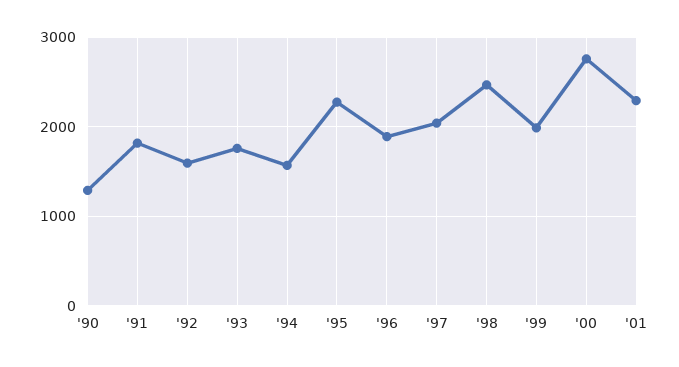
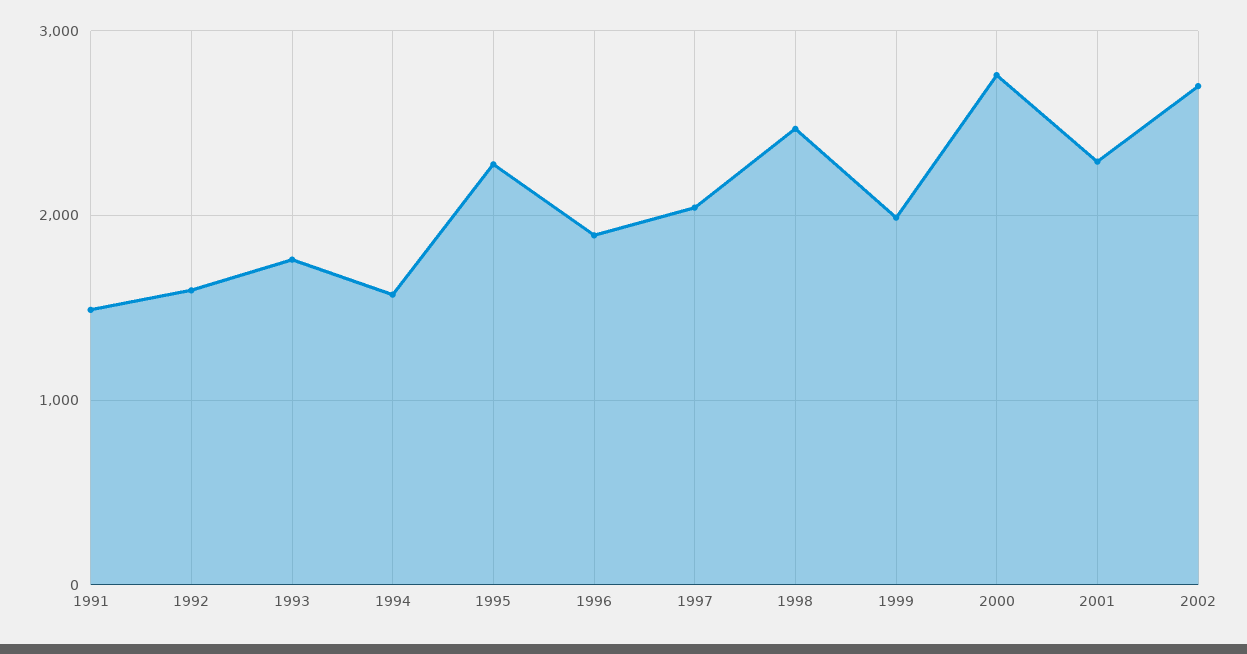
'90: 1300 -> none
'91: 1800 -> 1500
2002: none -> 2700

